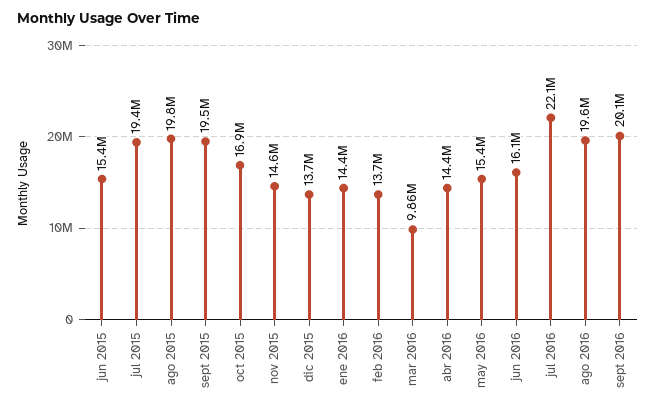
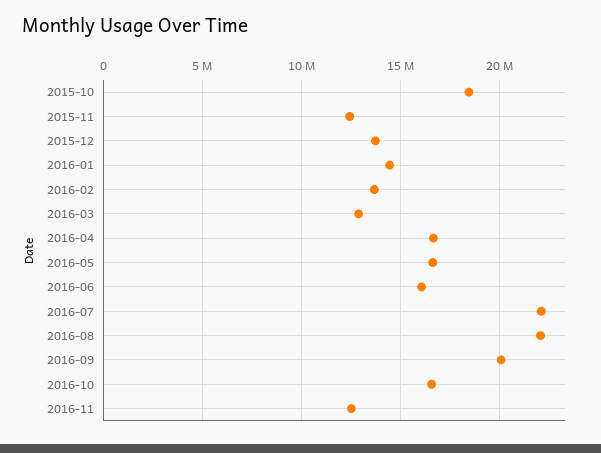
jun 2015: 15400000 -> none
jul 2015: 19400000 -> none
ago 2015: 19800000 -> none
sept 2015: 19500000 -> none
oct 2015: 16900000 -> 18500000
nov 2015: 14600000 -> 12500000
mar 2016: 9860000 -> 13000000
abr 2016: 14400000 -> 16500000
may 2016: 15400000 -> 16500000
ago 2016: 19600000 -> 22000000
2016-10: none -> 16500000
2016-11: none -> 12500000

